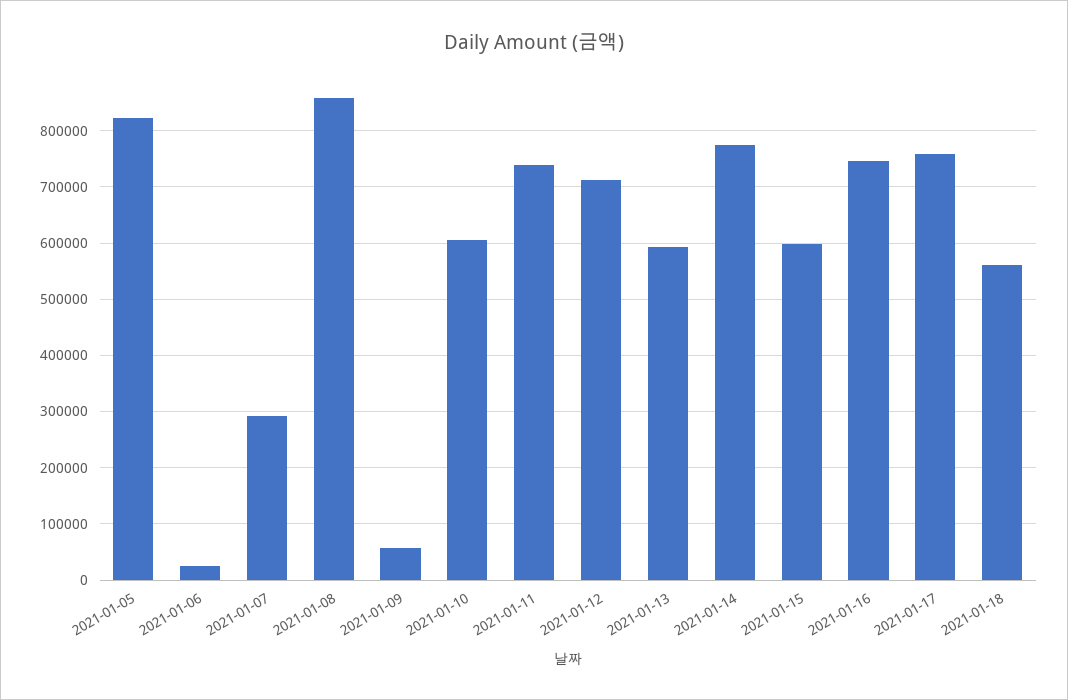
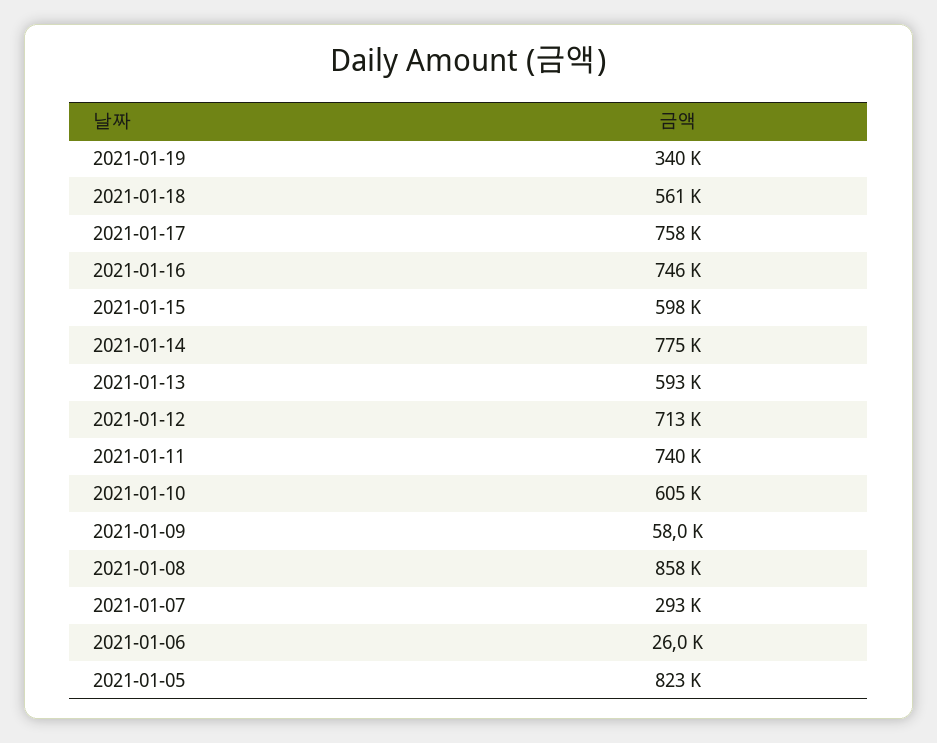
2021-01-19: none -> 340000

